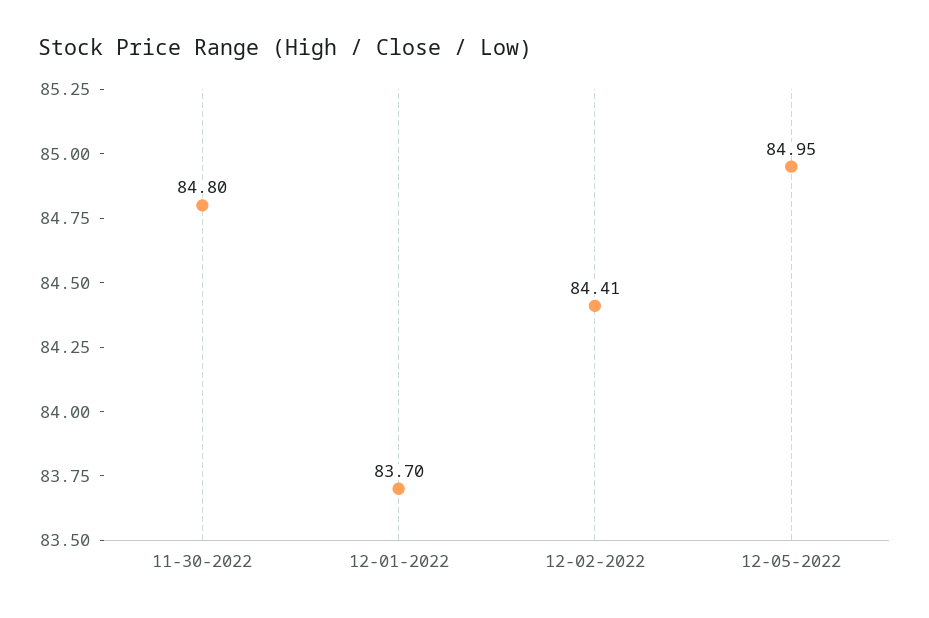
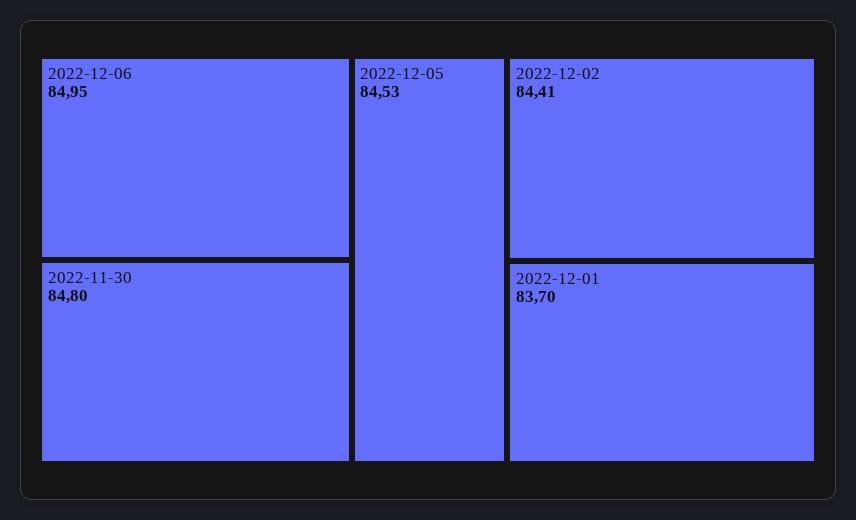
12-05-2022: 84.95 -> 84.53
2022-12-06: none -> 84.95

